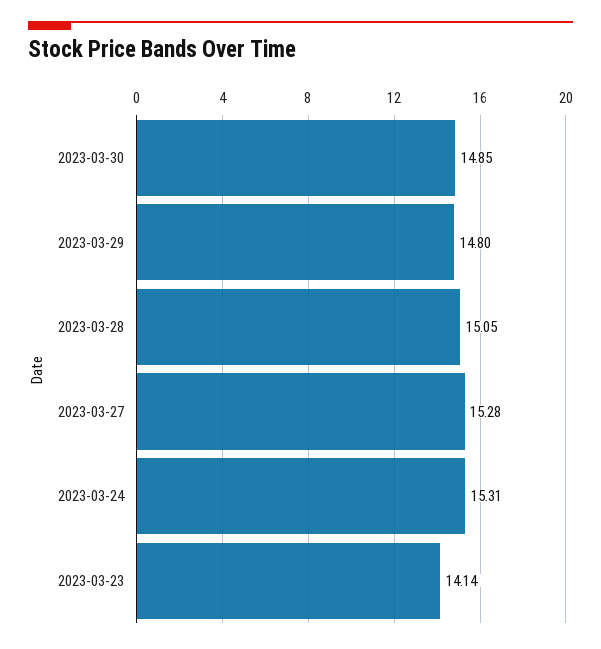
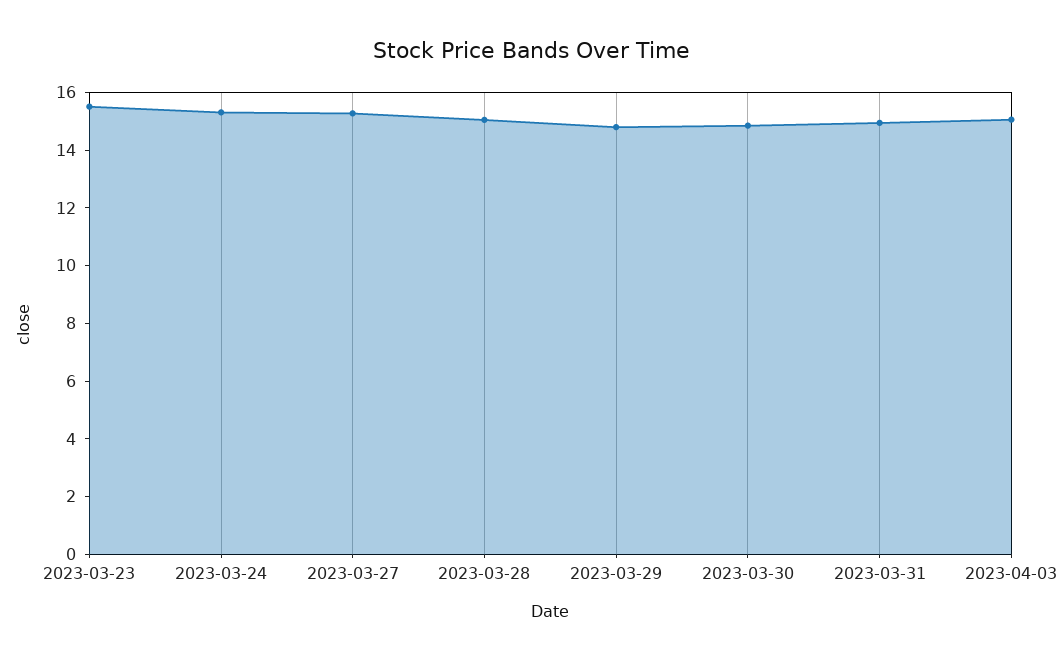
2023-03-23: 14.14 -> 15.5
2023-03-31: none -> 15
2023-04-03: none -> 15

